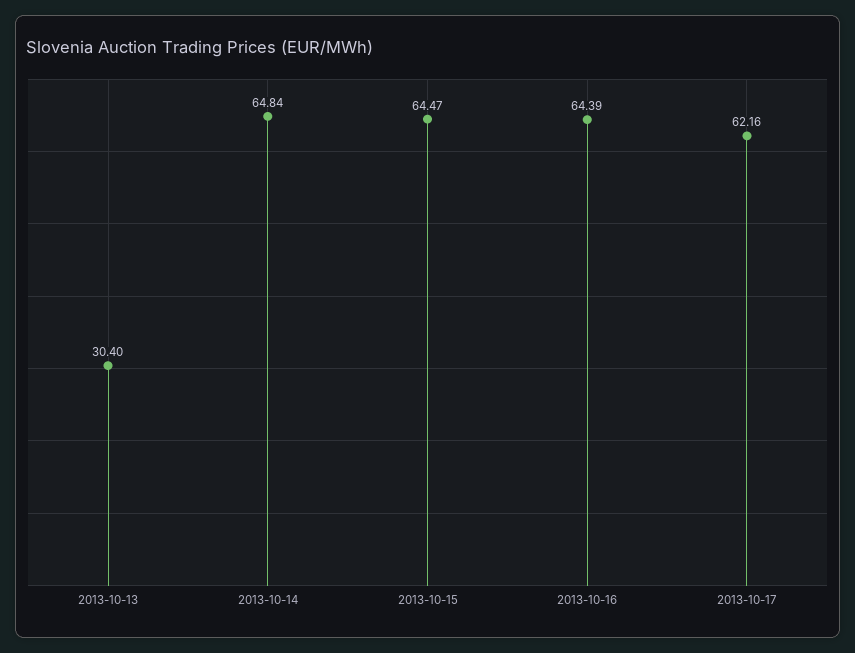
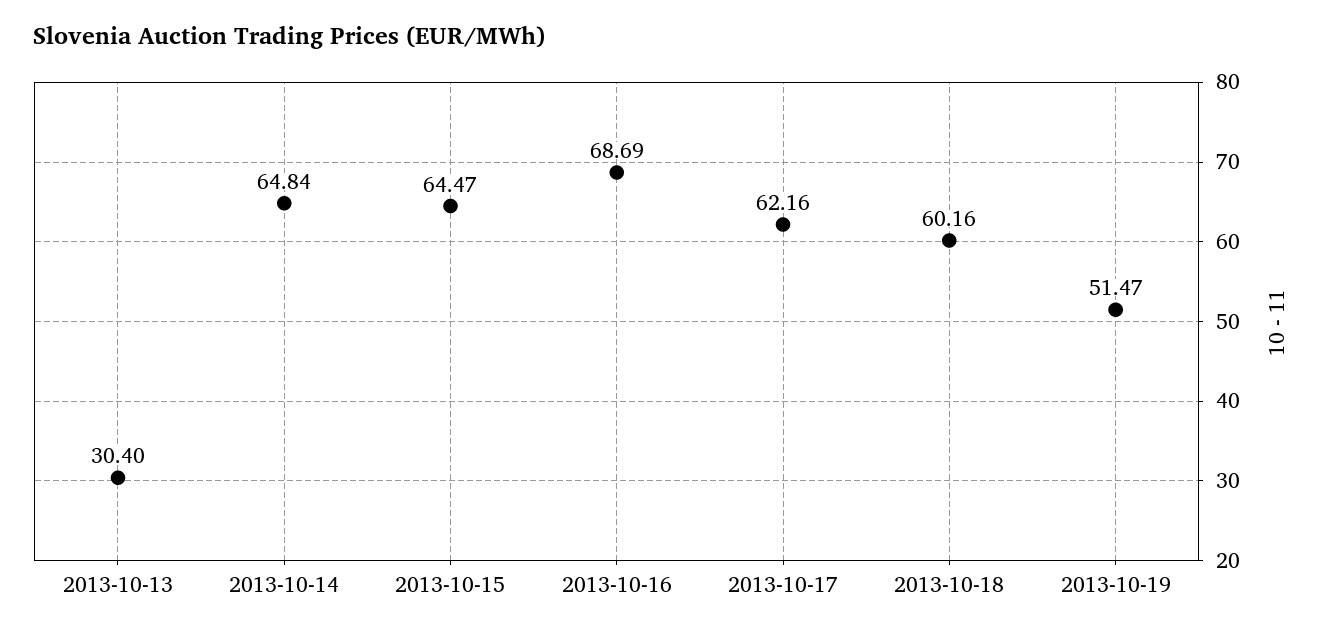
2013-10-16: 64.39 -> 68.69
2013-10-18: none -> 60.16
2013-10-19: none -> 51.47

